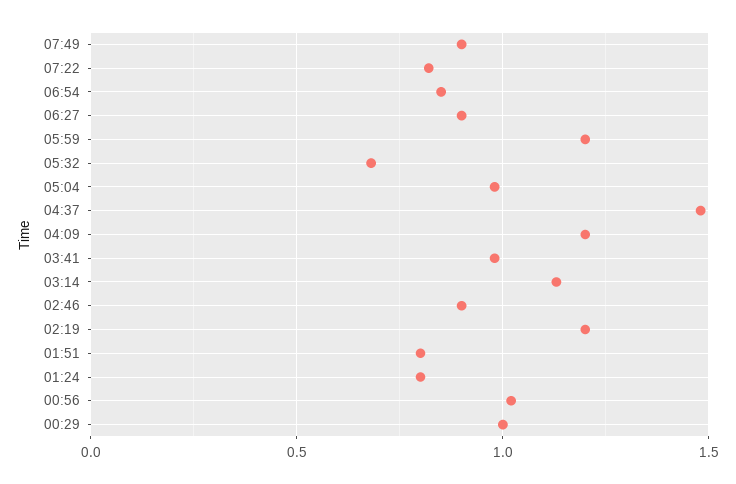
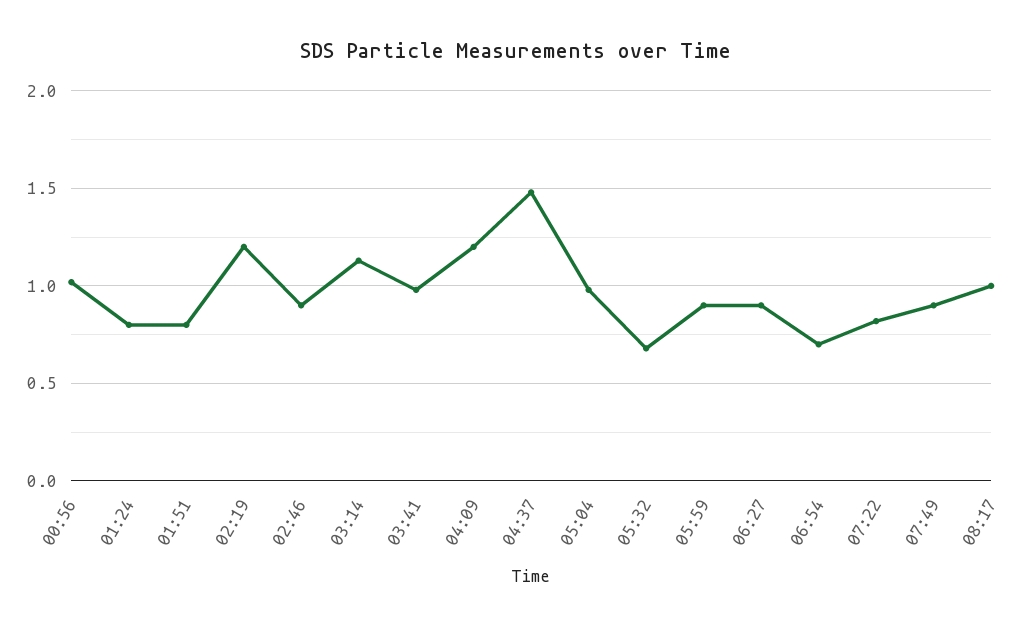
06:54: 0.85 -> 0.7
05:59: 1.2 -> 0.9
00:29: 1 -> none
08:17: none -> 1

